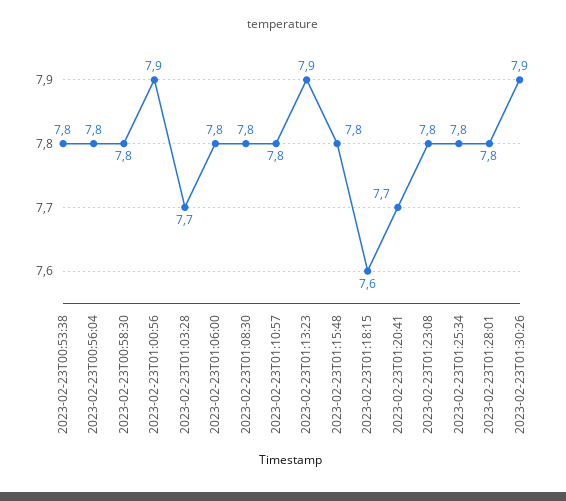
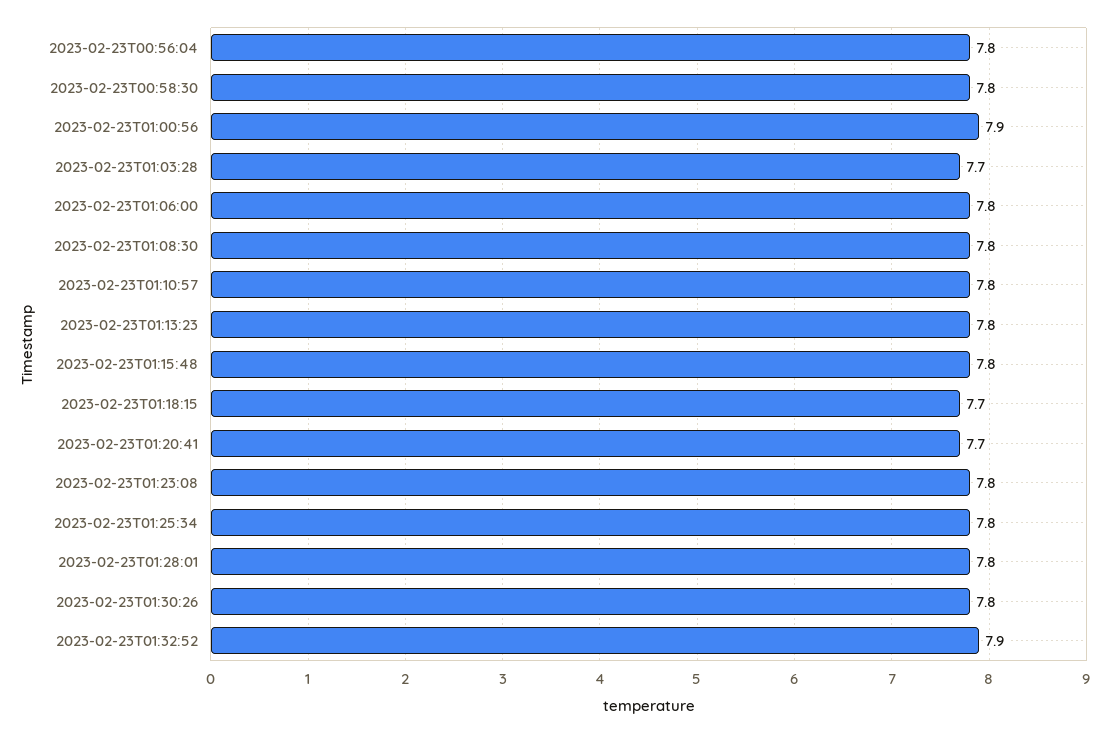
2023-02-23T00:53:38: 7.8 -> none
2023-02-23T01:13:23: 7.9 -> 7.8
2023-02-23T01:18:15: 7.6 -> 7.7
2023-02-23T01:30:26: 7.9 -> 7.8
2023-02-23T01:32:52: none -> 7.9

